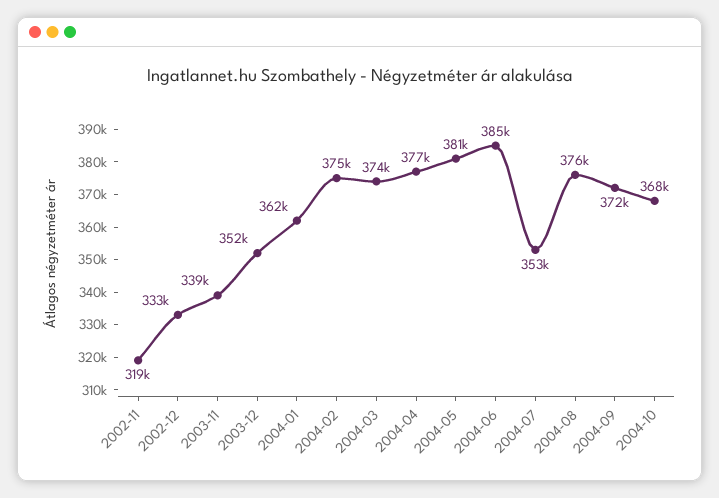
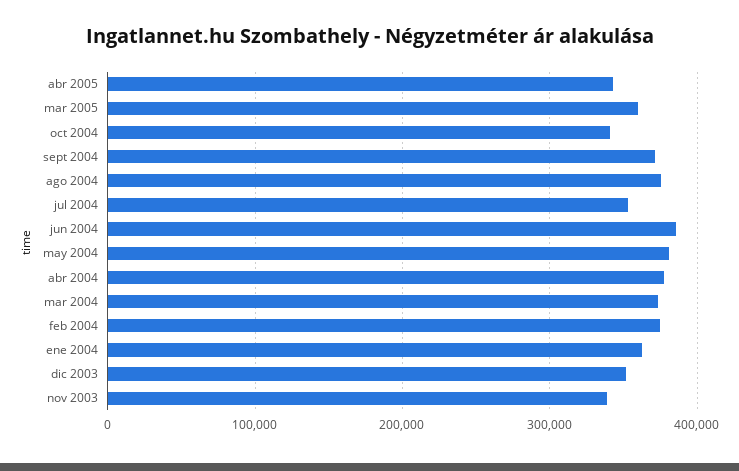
2002-11: 319000 -> none
2002-12: 333000 -> none
2004-10: 368000 -> 340000
abr 2005: none -> 340000
mar 2005: none -> 360000

